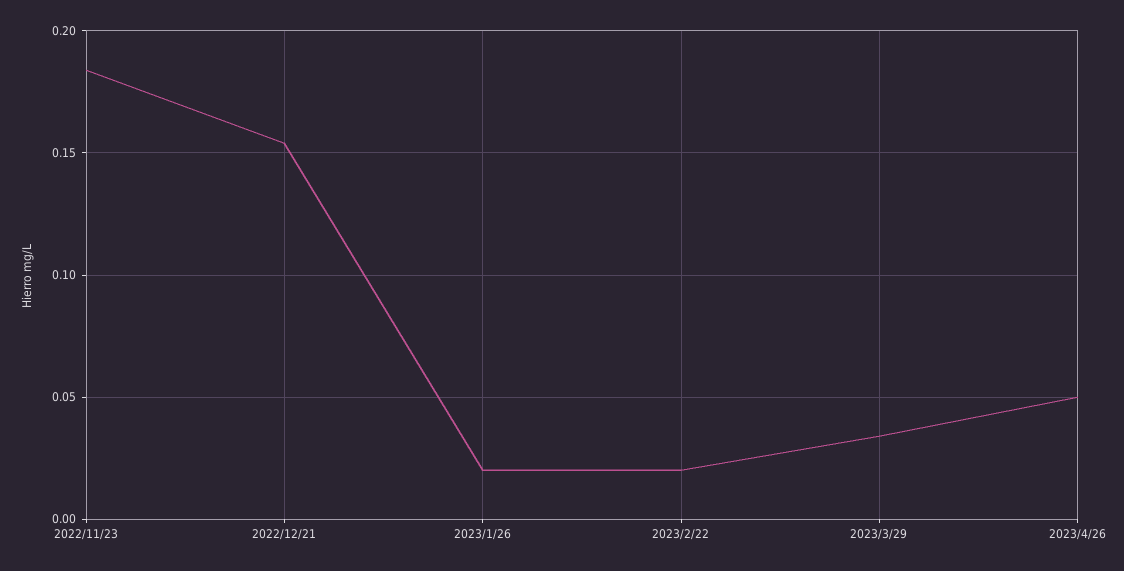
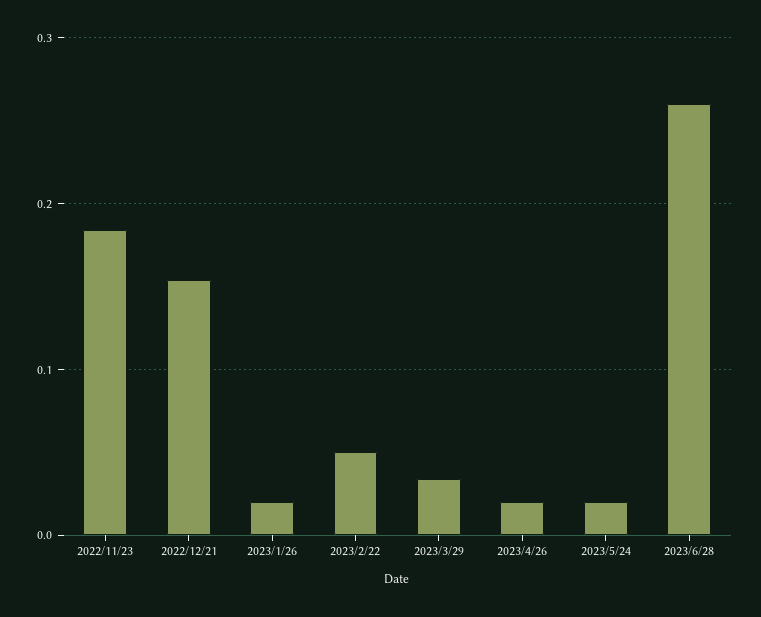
2023/2/22: 0.02 -> 0.05
2023/4/26: 0.05 -> 0.02
2023/5/24: none -> 0.02
2023/6/28: none -> 0.26

